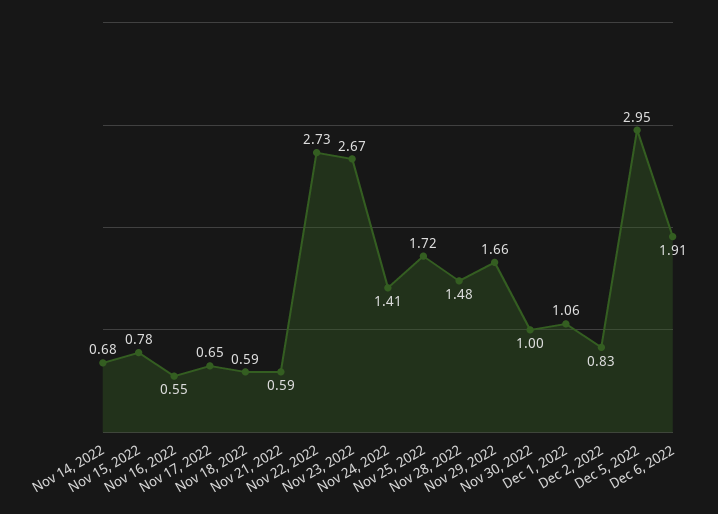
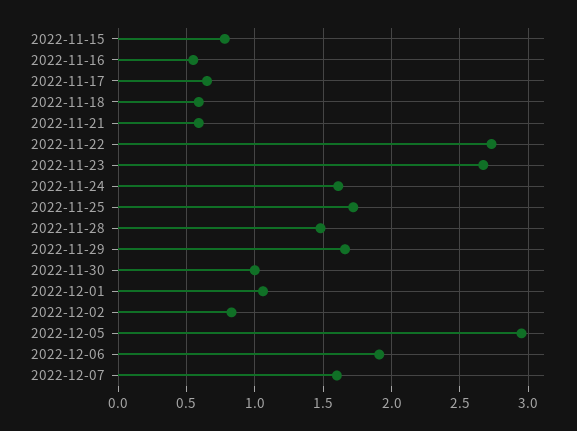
Nov 14, 2022: 0.68 -> none
Nov 24, 2022: 1.41 -> 1.6
2022-12-07: none -> 1.6

